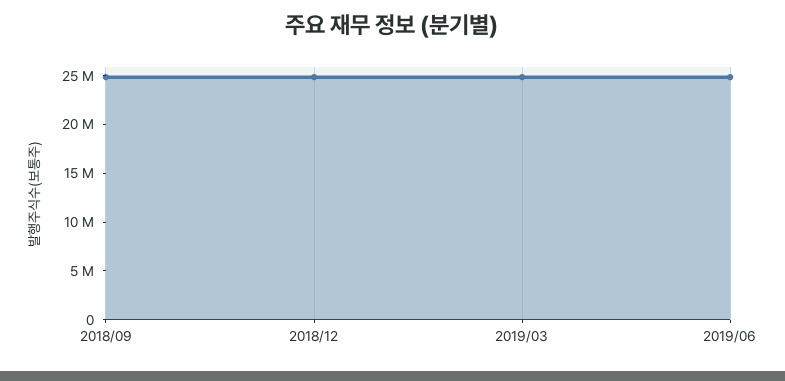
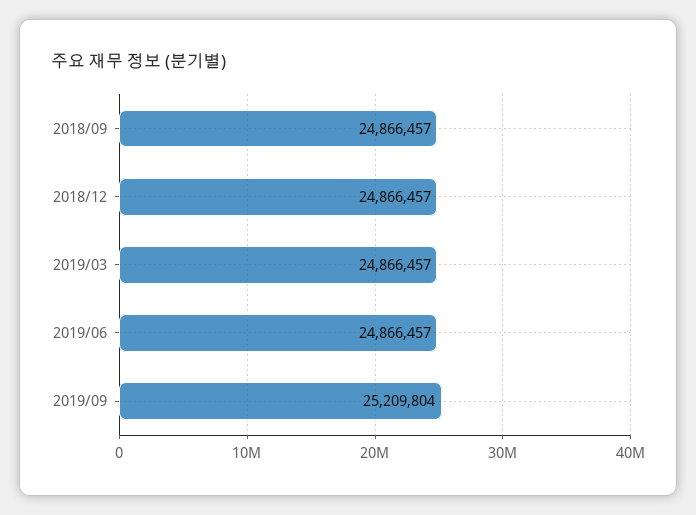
2019/09: none -> 25209804

